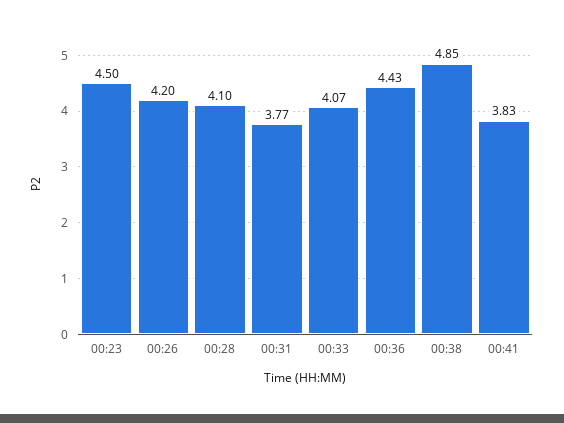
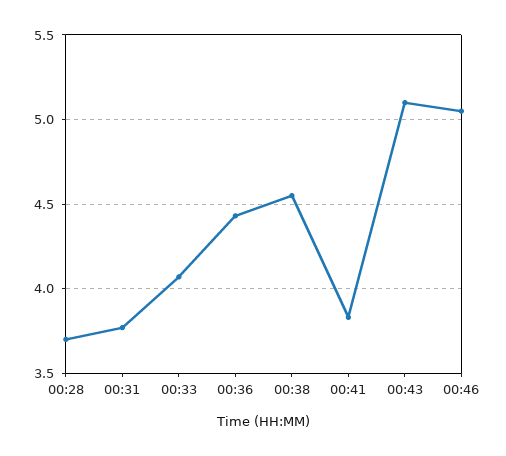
00:23: 4.5 -> none
00:26: 4.2 -> none
00:28: 4.1 -> 3.7
00:38: 4.85 -> 4.55
00:43: none -> 5.1
00:46: none -> 5.05

